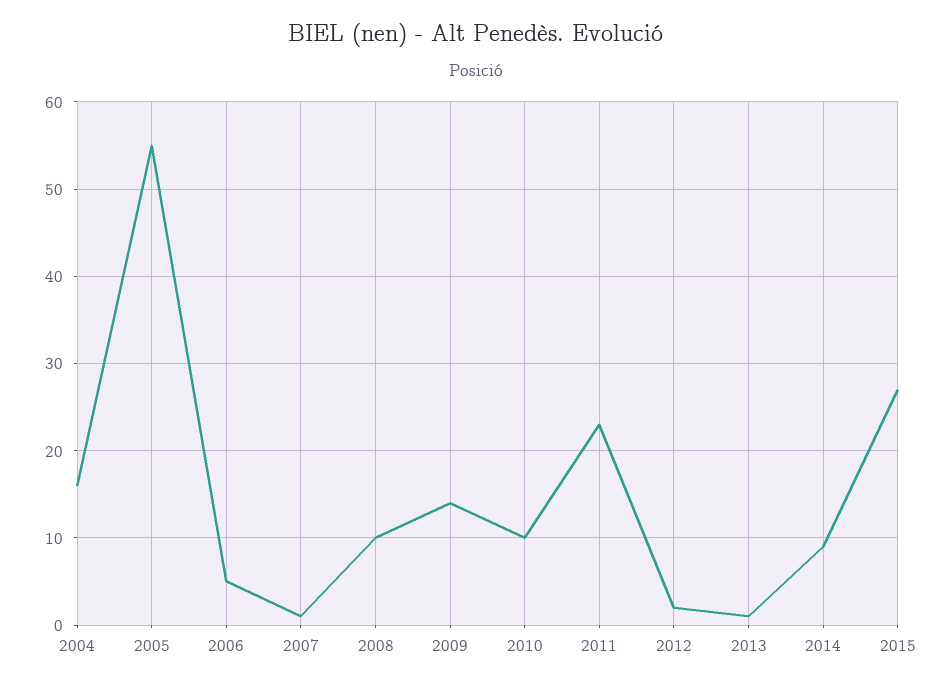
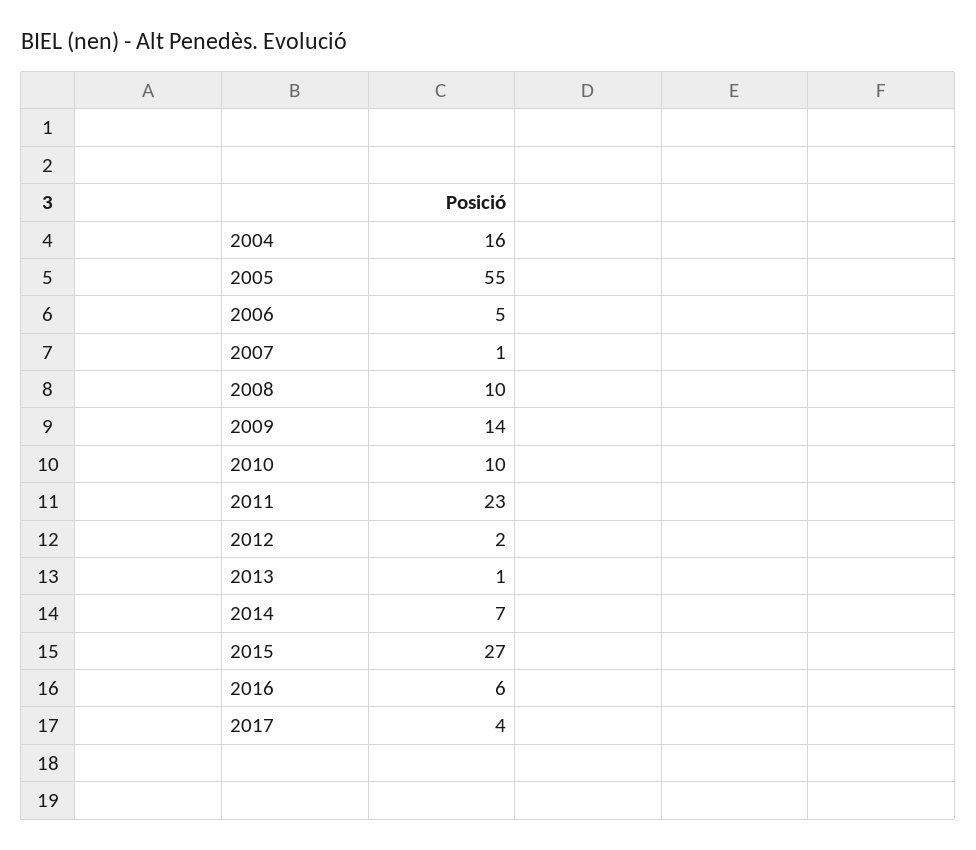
2014: 9 -> 7
2016: none -> 6
2017: none -> 4

